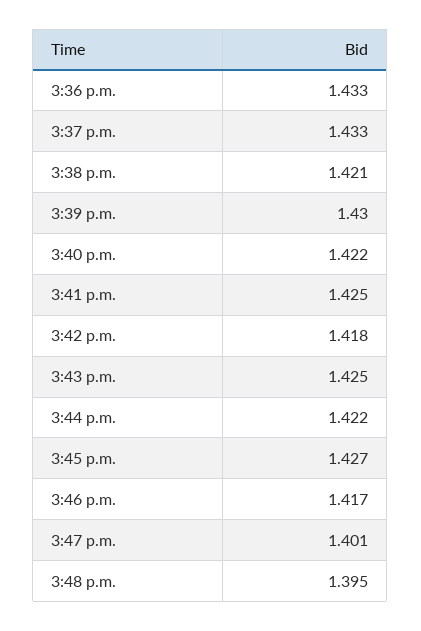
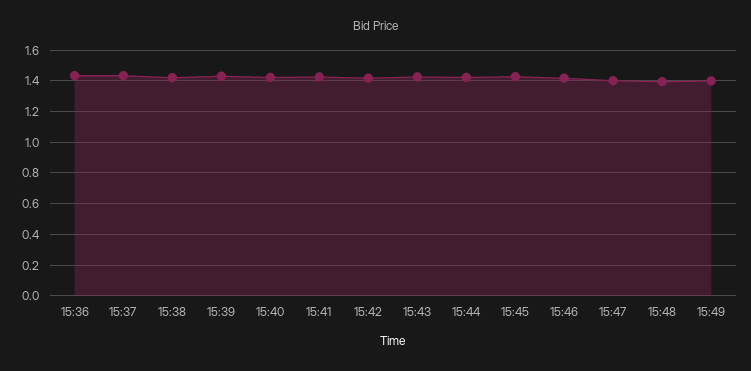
15:49: none -> 1.4

